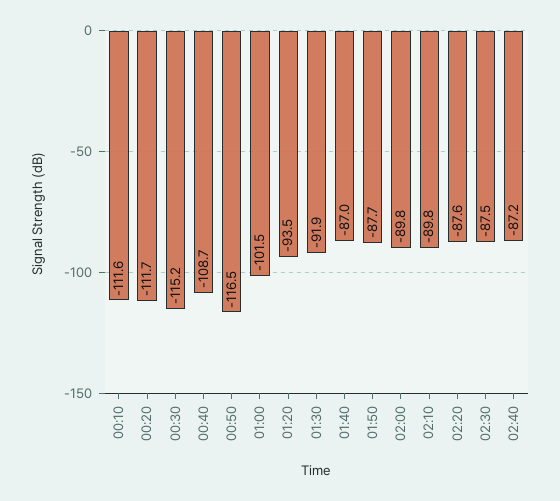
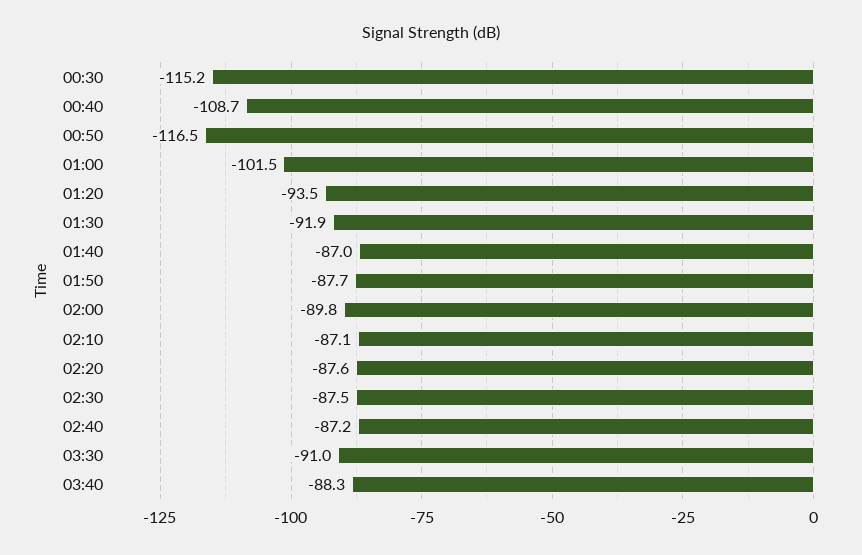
00:10: -111.6 -> none
00:20: -111.7 -> none
02:10: -89.8 -> -87.1
03:30: none -> -91
03:40: none -> -88.3

